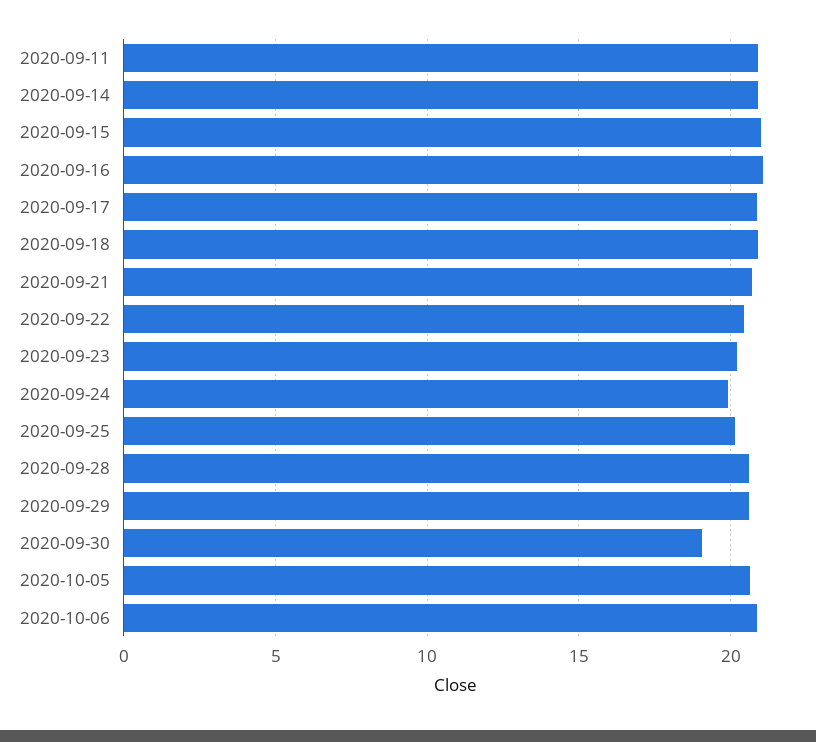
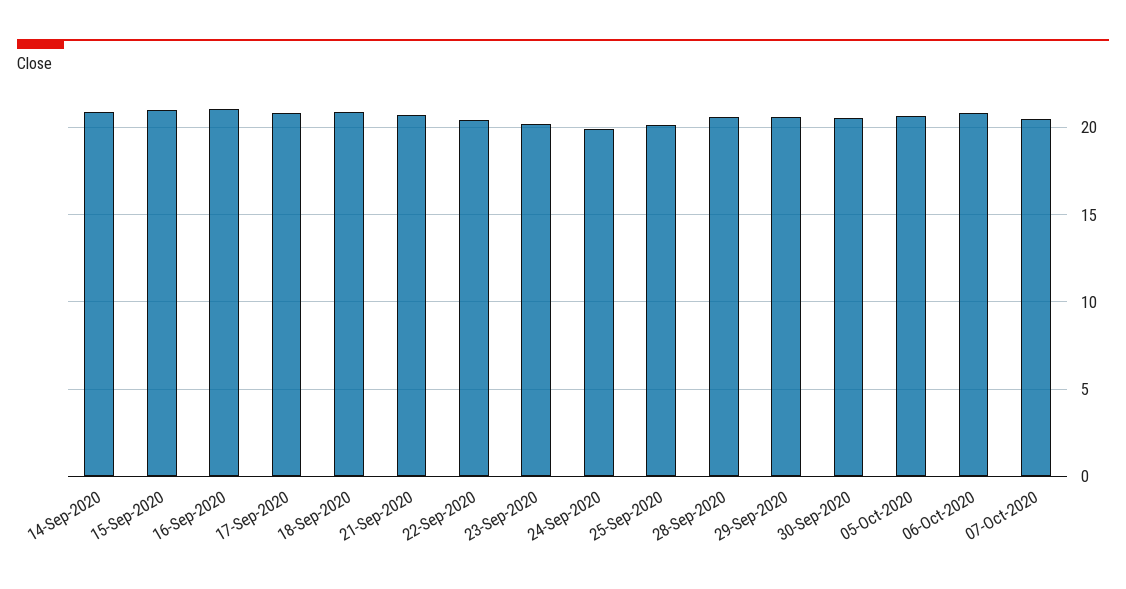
2020-09-11: 21 -> none
2020-09-30: 19 -> 20.5
07-Oct-2020: none -> 20.5

